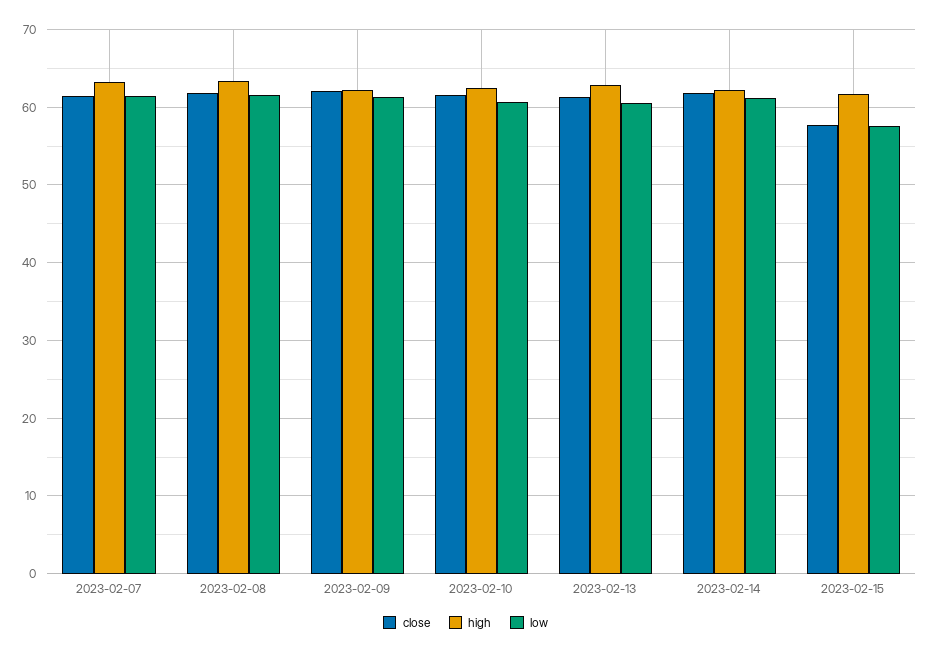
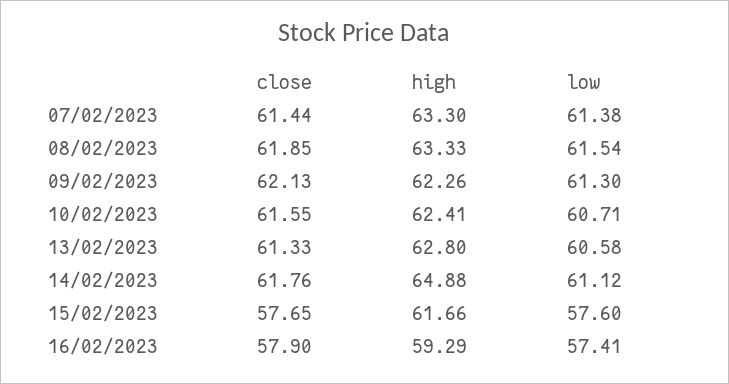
high, 2023-02-14: 62 -> 64.88
close, 16/02/2023: none -> 57.9
high, 16/02/2023: none -> 59.29
low, 16/02/2023: none -> 57.41

